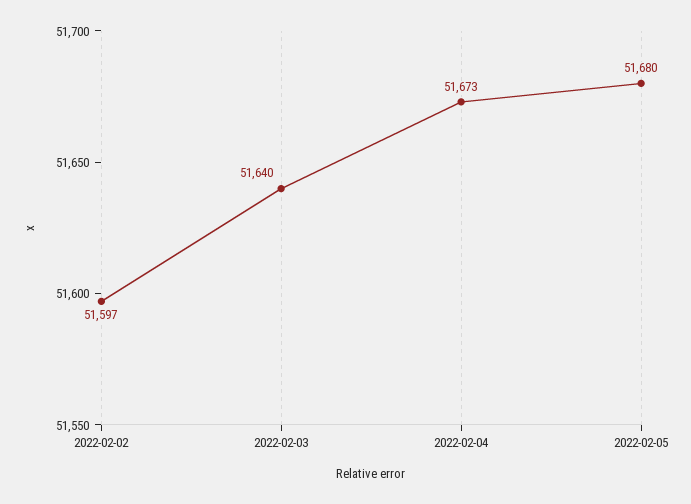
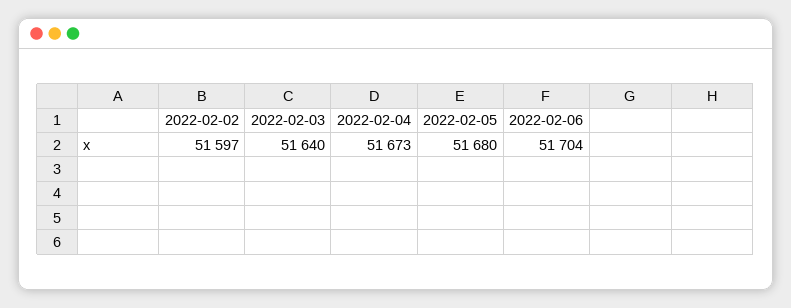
2022-02-06: none -> 51704

